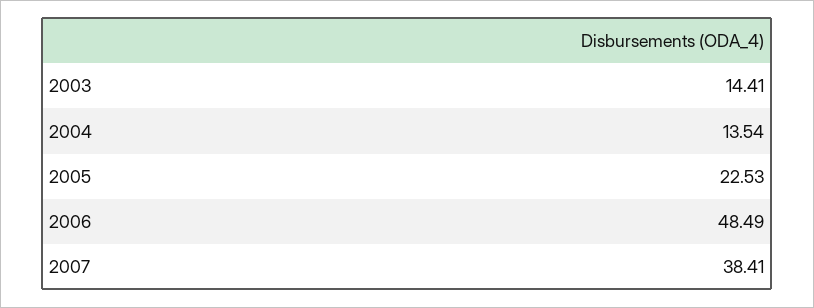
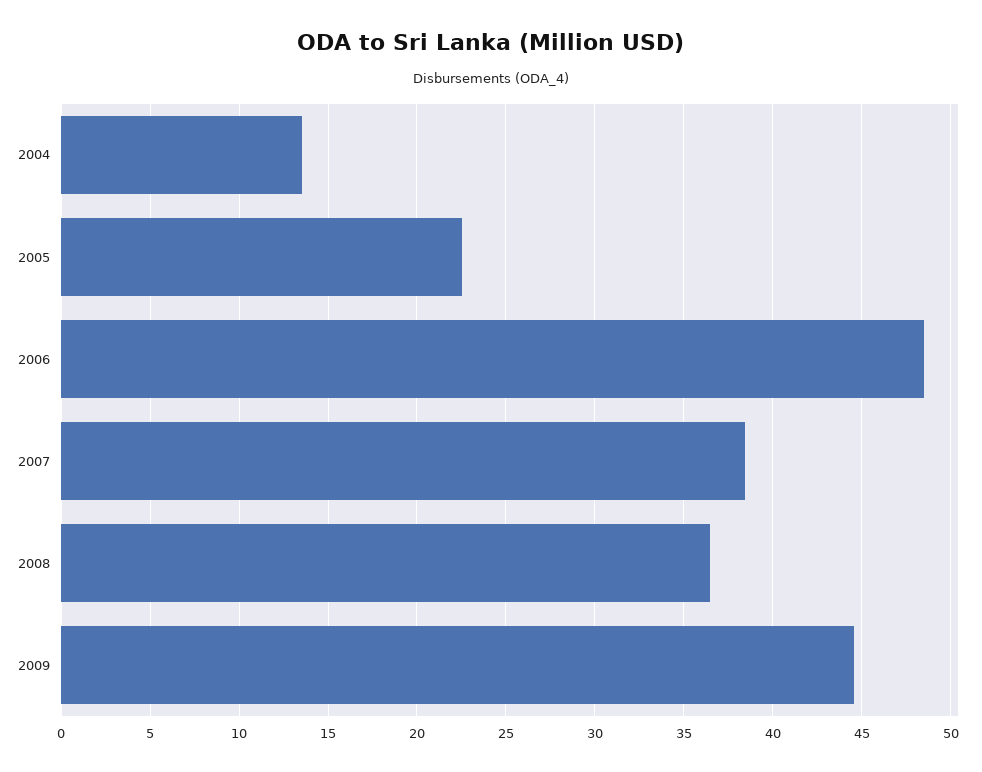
2003: 14.41 -> none
2008: none -> 36.5
2009: none -> 44.5

